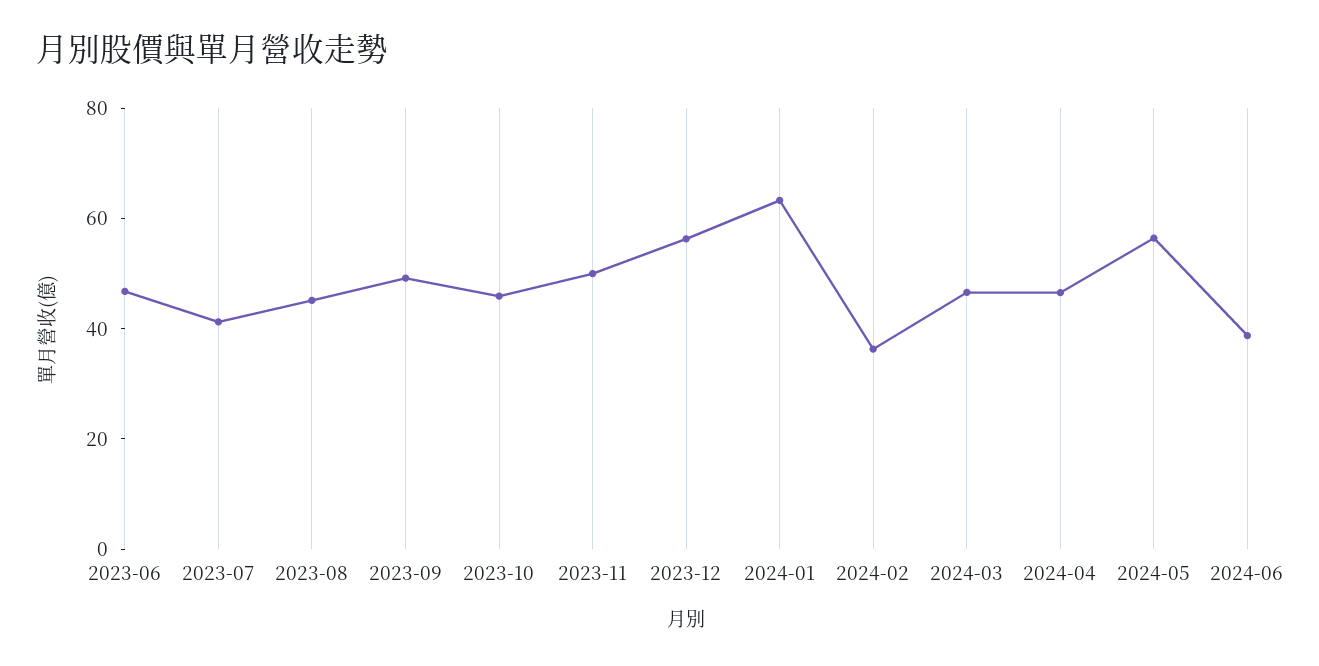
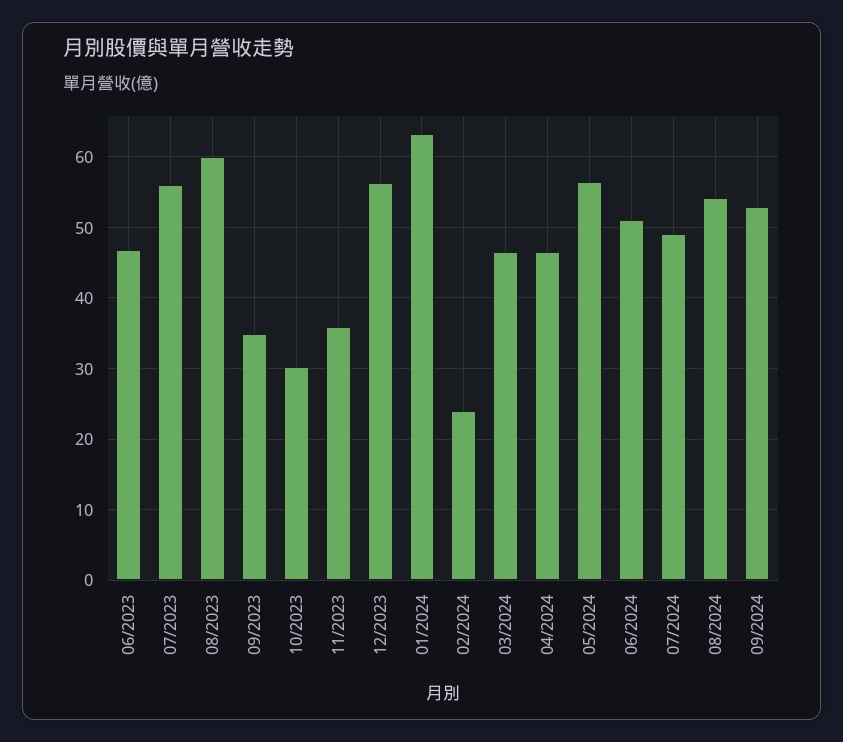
2023-07: 40 -> 56
2023-08: 45 -> 60
2023-09: 50 -> 35
2023-10: 45 -> 30
2023-11: 50 -> 36
2024-02: 35 -> 24
2024-06: 40 -> 51
07/2024: none -> 49
08/2024: none -> 54
09/2024: none -> 53

